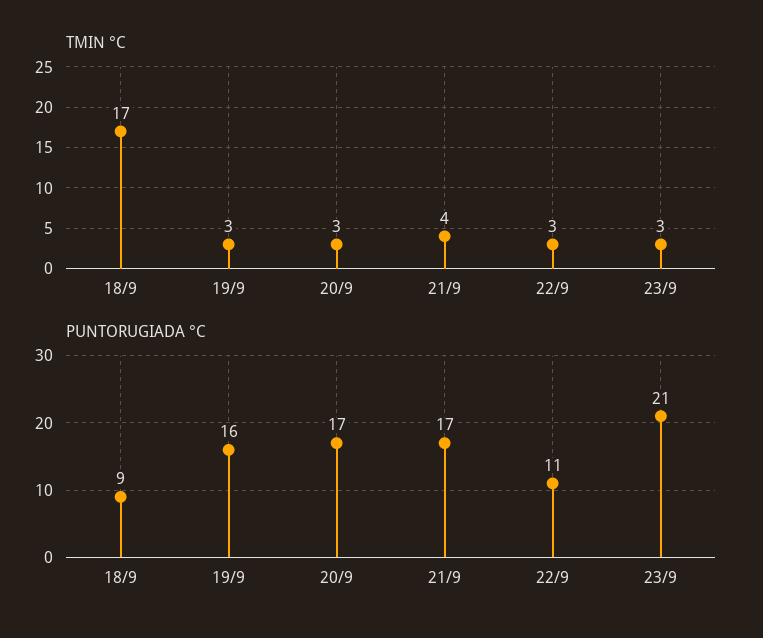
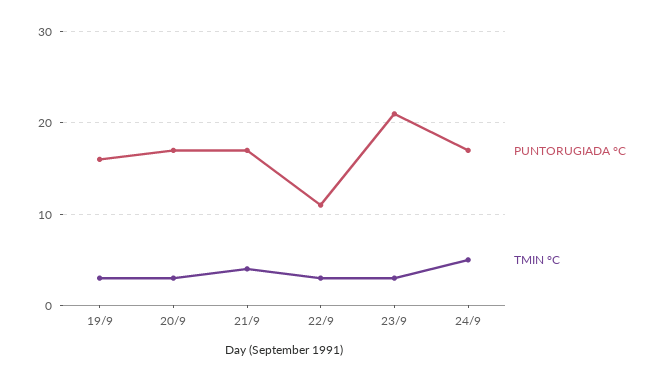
TMIN °C, 18/9: 17 -> none
PUNTORUGIADA °C, 18/9: 9 -> none
PUNTORUGIADA °C, 24/9: none -> 17
TMIN °C, 24/9: none -> 5

